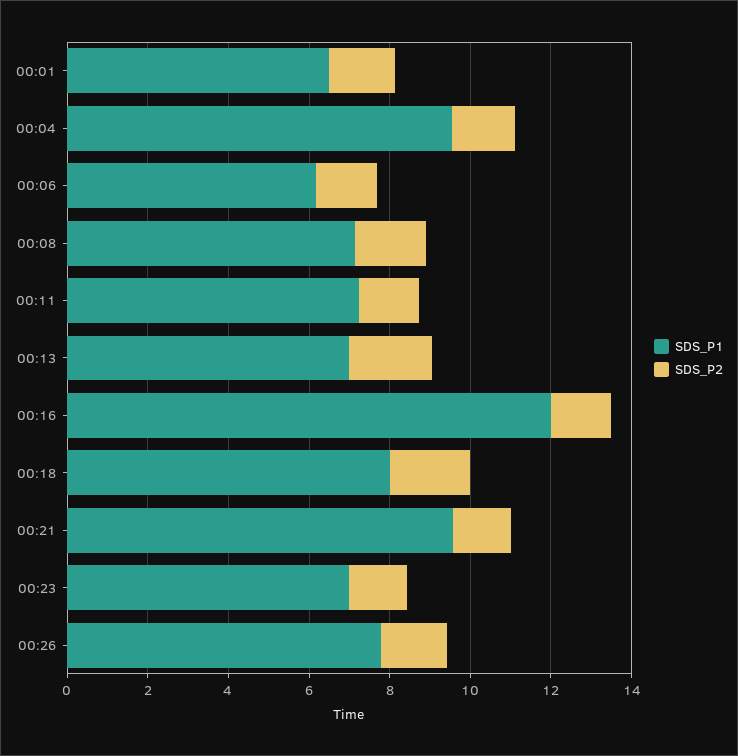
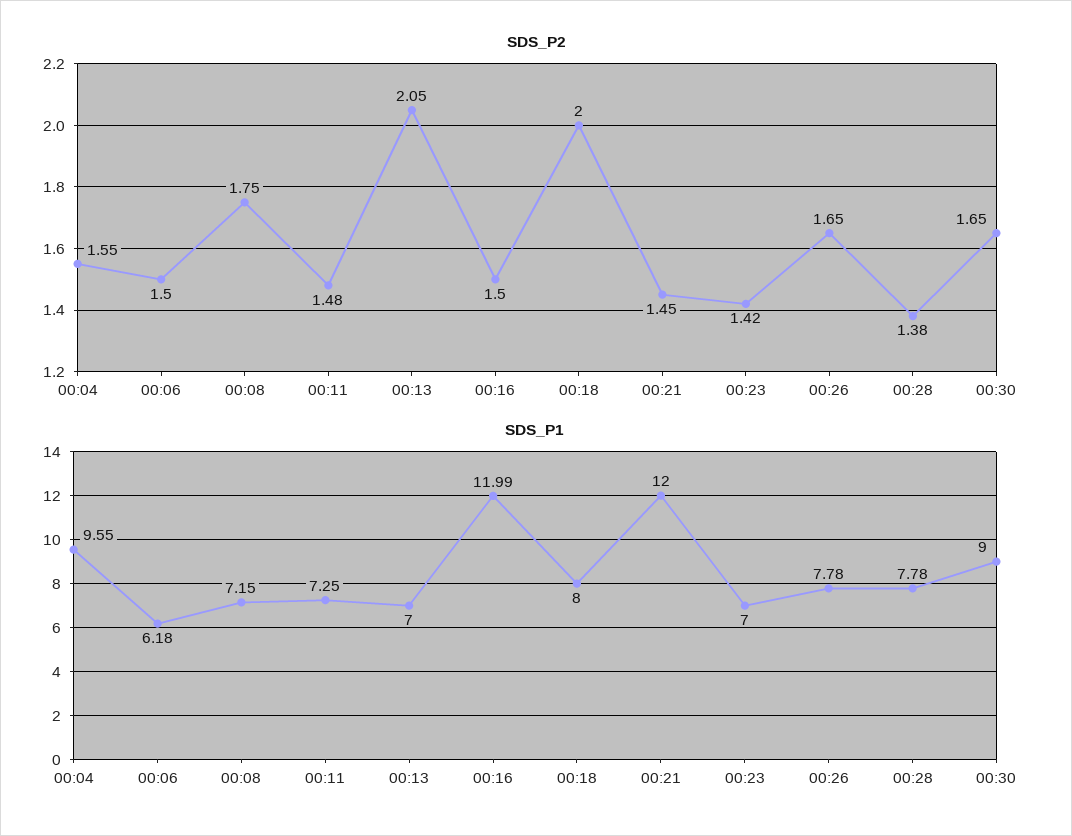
SDS_P1, 00:01: 6.5 -> none
SDS_P2, 00:01: 1.5 -> none
SDS_P1, 00:21: 9.5 -> 12
SDS_P2, 00:28: none -> 1.38
SDS_P2, 00:30: none -> 1.65
SDS_P1, 00:28: none -> 7.78
SDS_P1, 00:30: none -> 9

